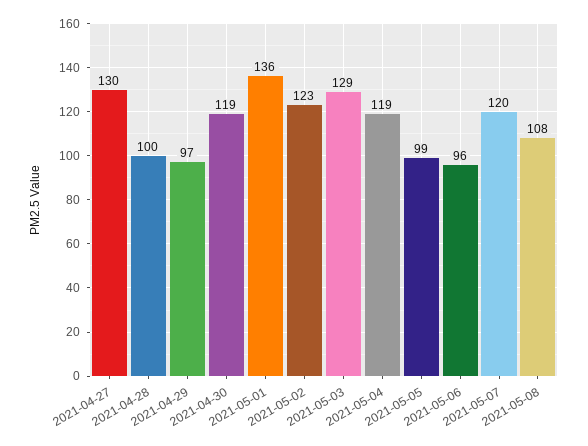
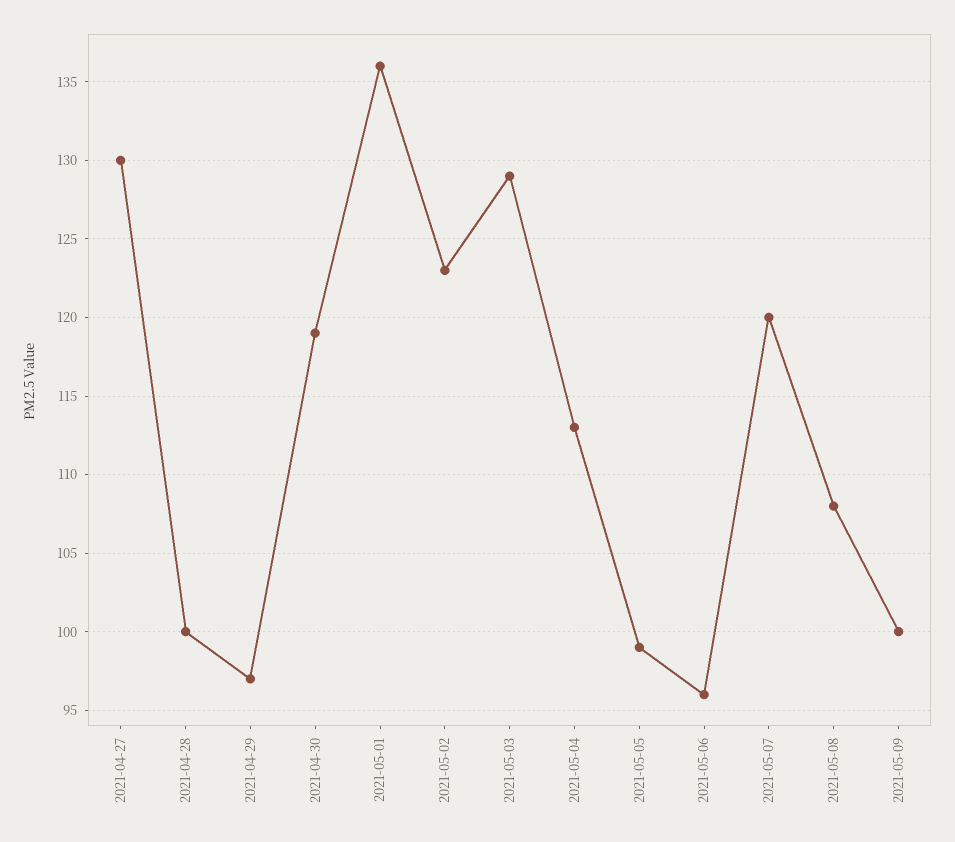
2021-05-04: 119 -> 113
2021-05-09: none -> 100

